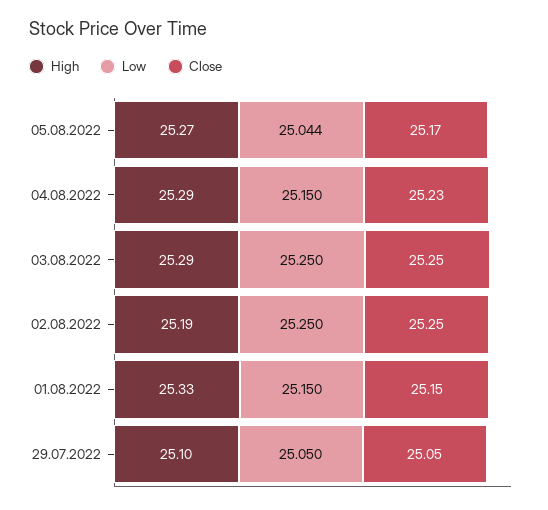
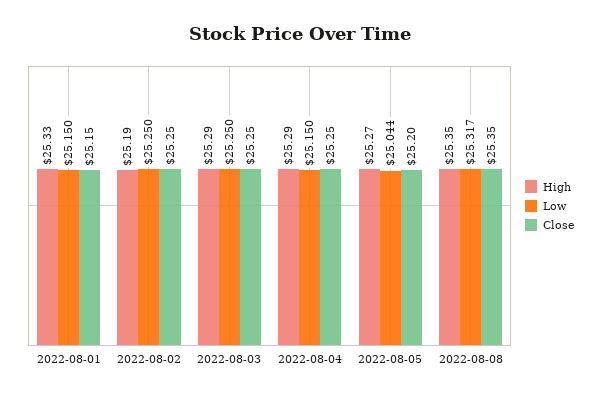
Close, 05.08.2022: 25.17 -> 25.2
Close, 04.08.2022: 25.23 -> 25.25
High, 29.07.2022: 25.1 -> none
Low, 29.07.2022: 25.05 -> none
Close, 29.07.2022: 25.05 -> none
High, 2022-08-08: none -> 25.35
Low, 2022-08-08: none -> 25.317
Close, 2022-08-08: none -> 25.35

